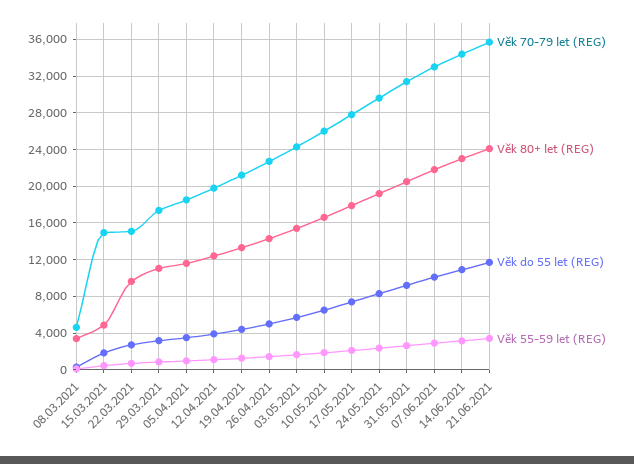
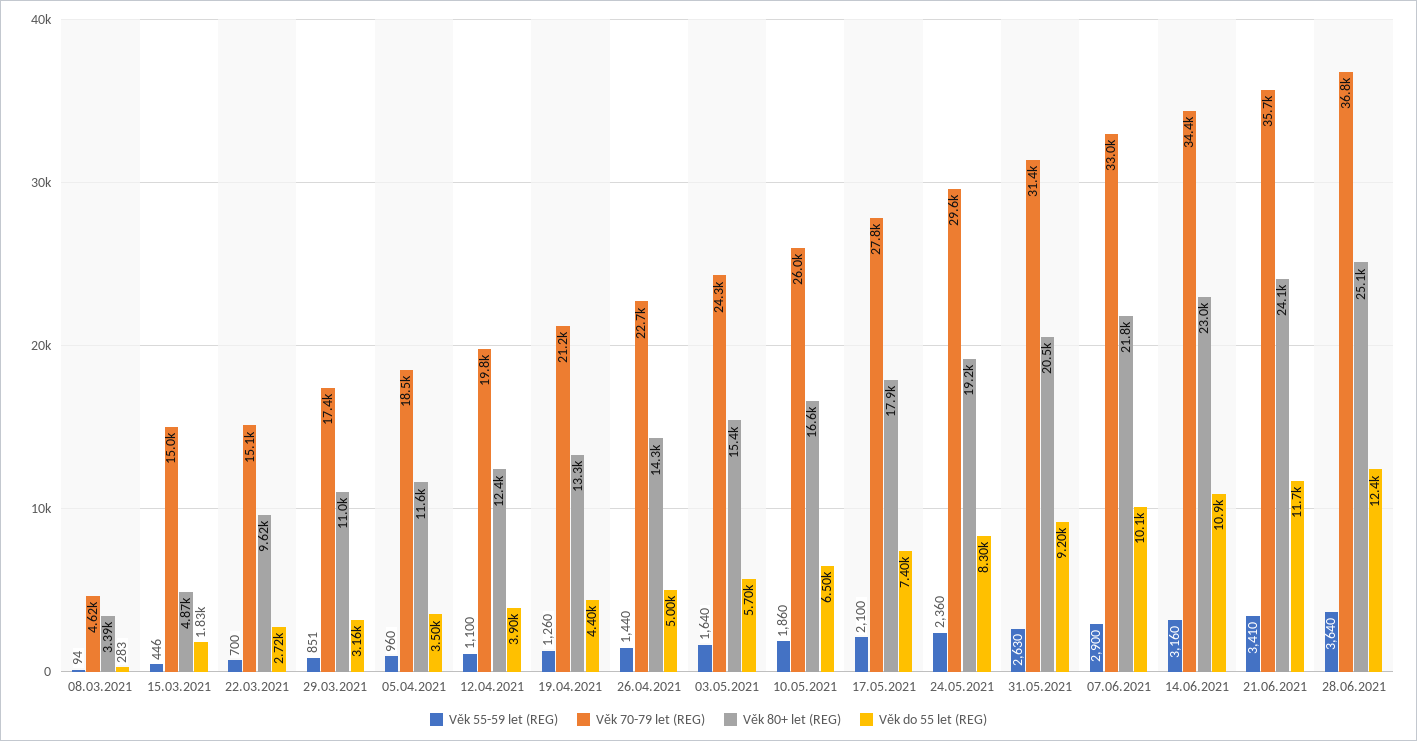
Věk 55-59 let (REG), 28.06.2021: none -> 3640
Věk 70-79 let (REG), 28.06.2021: none -> 36800
Věk 80+ let (REG), 28.06.2021: none -> 25100
Věk do 55 let (REG), 28.06.2021: none -> 12400

